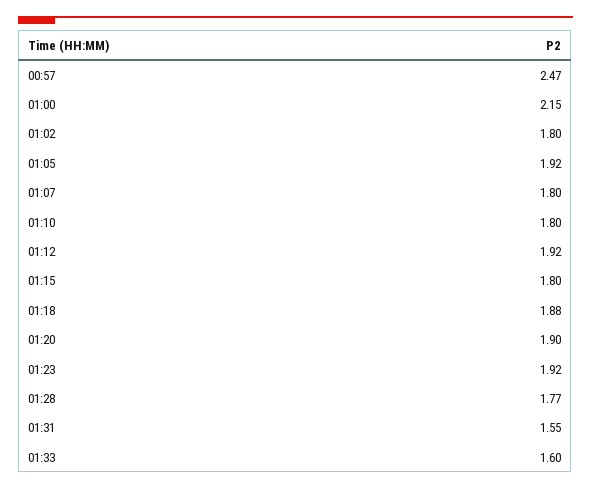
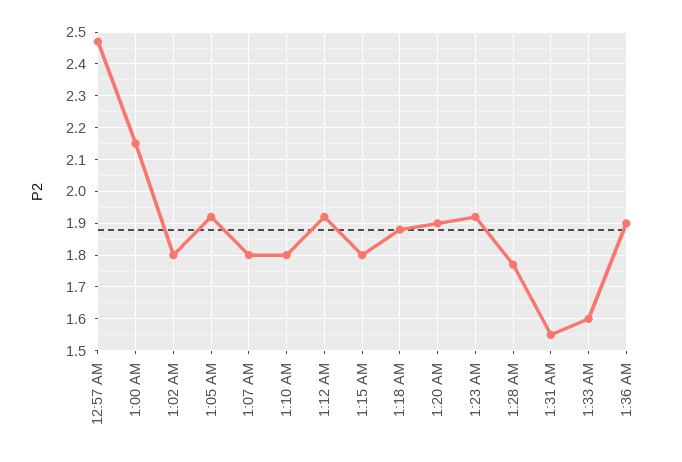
1:36 AM: none -> 1.9

